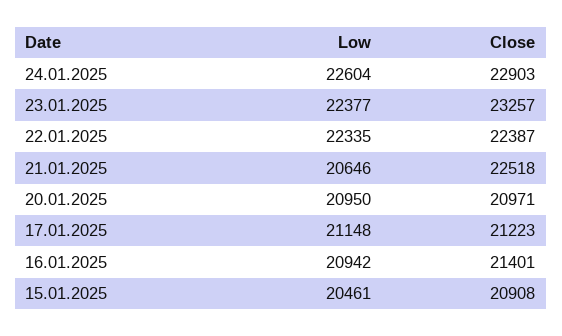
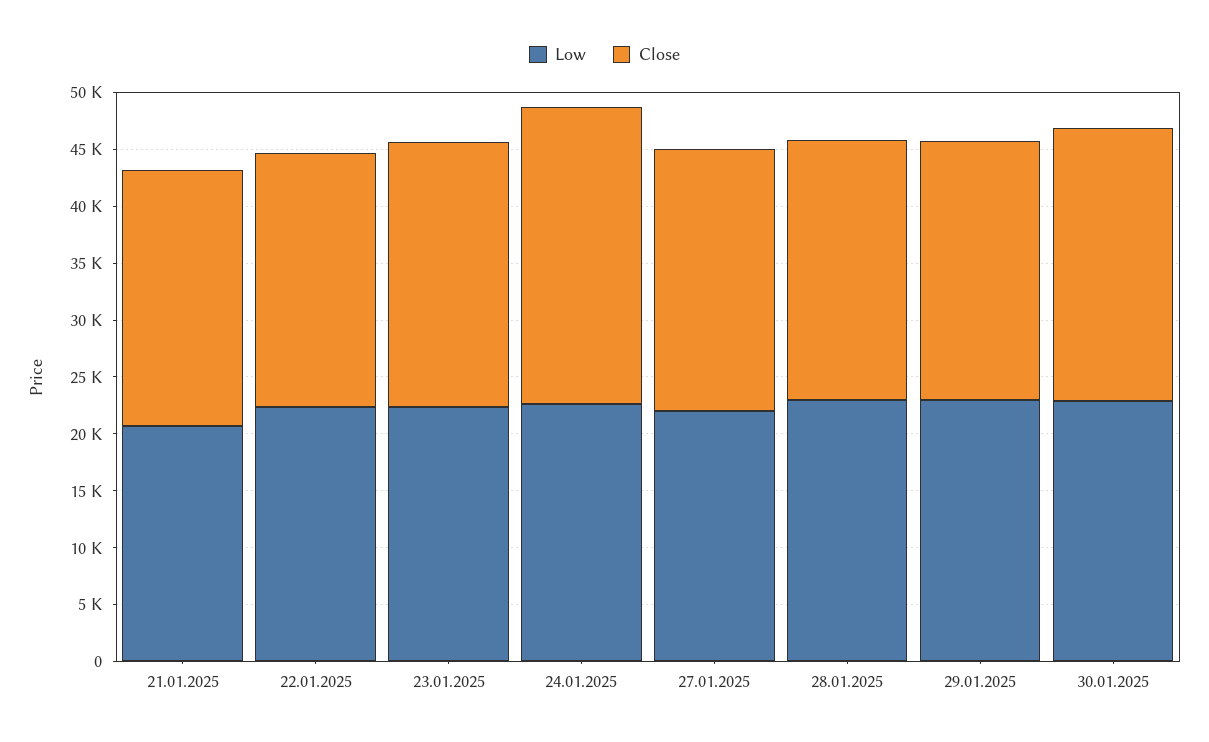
Close, 24.01.2025: 22903 -> 26000
Low, 20.01.2025: 20950 -> none
Close, 20.01.2025: 20971 -> none
Low, 17.01.2025: 21148 -> none
Close, 17.01.2025: 21223 -> none
Low, 16.01.2025: 20942 -> none
Close, 16.01.2025: 21401 -> none
Low, 15.01.2025: 20461 -> none
Close, 15.01.2025: 20908 -> none
Low, 27.01.2025: none -> 22000
Close, 27.01.2025: none -> 23000
Low, 28.01.2025: none -> 23000
Close, 28.01.2025: none -> 23000
Low, 29.01.2025: none -> 23000
Close, 29.01.2025: none -> 23000
Low, 30.01.2025: none -> 23000
Close, 30.01.2025: none -> 24000

